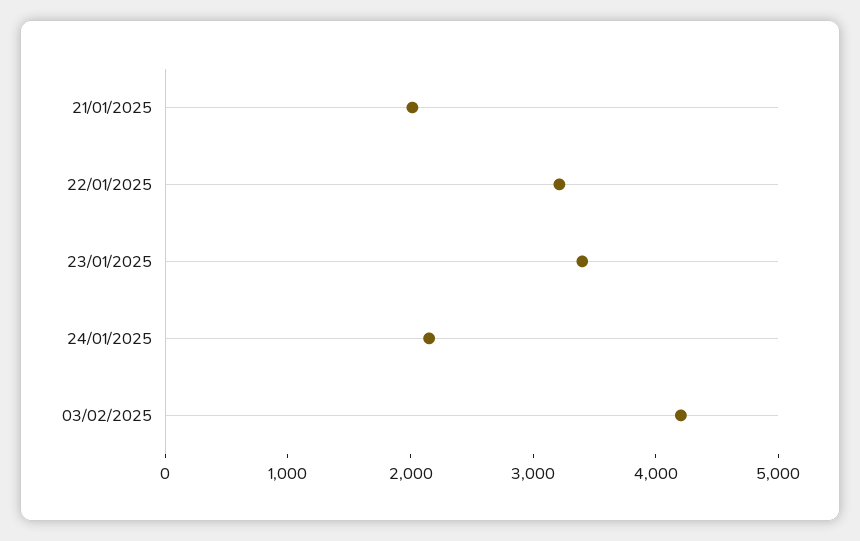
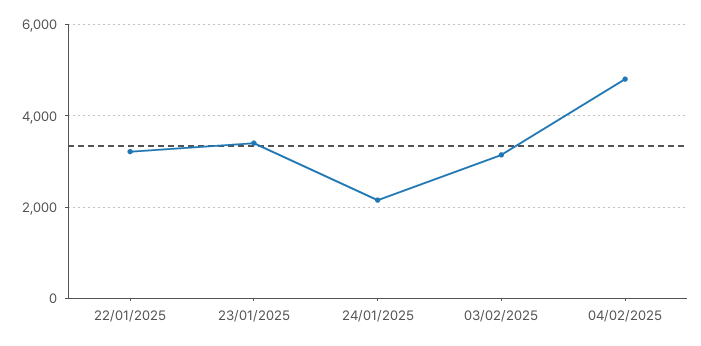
21/01/2025: 2000 -> none
03/02/2025: 4200 -> 3200
04/02/2025: none -> 4800

